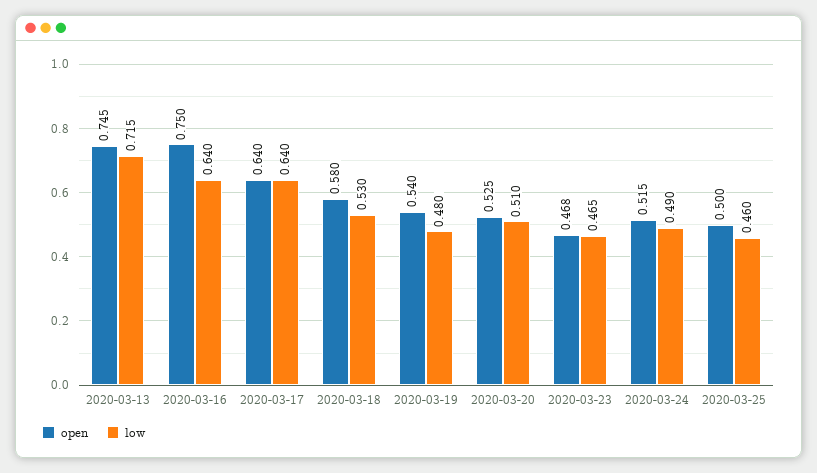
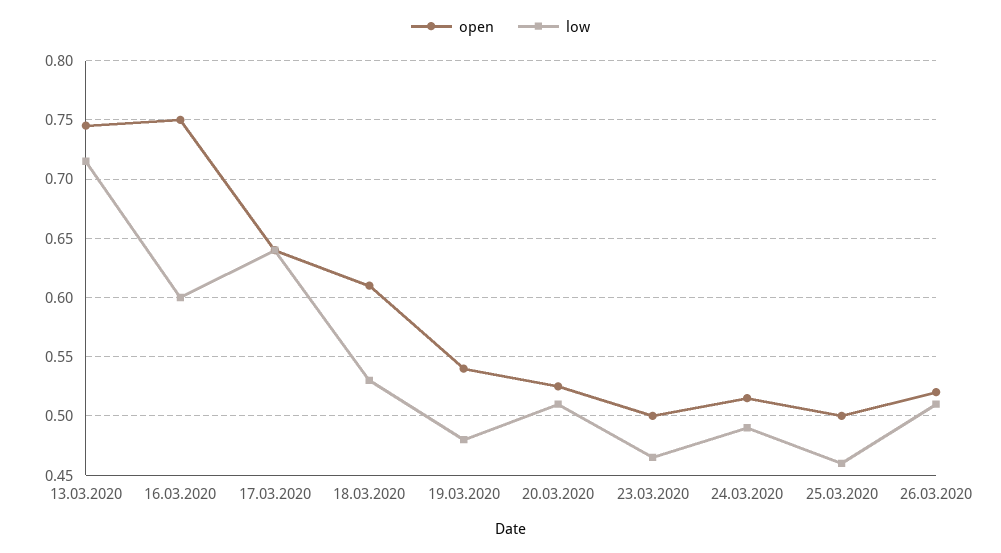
low, 2020-03-16: 0.64 -> 0.6
open, 2020-03-18: 0.58 -> 0.61
open, 2020-03-23: 0.468 -> 0.5
open, 26.03.2020: none -> 0.52
low, 26.03.2020: none -> 0.51

